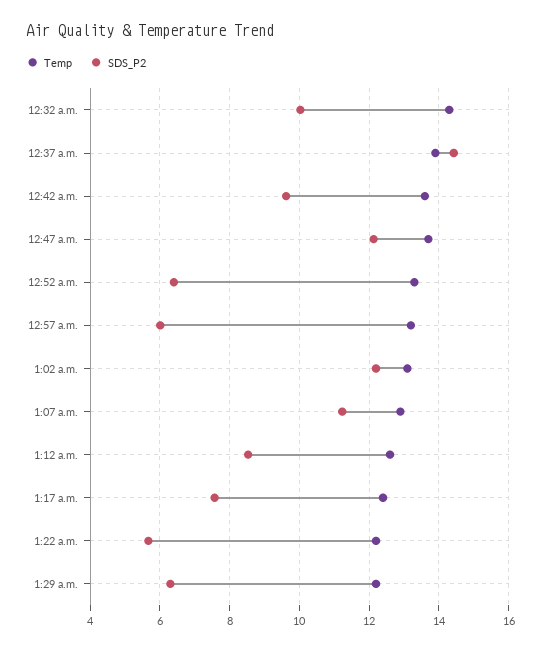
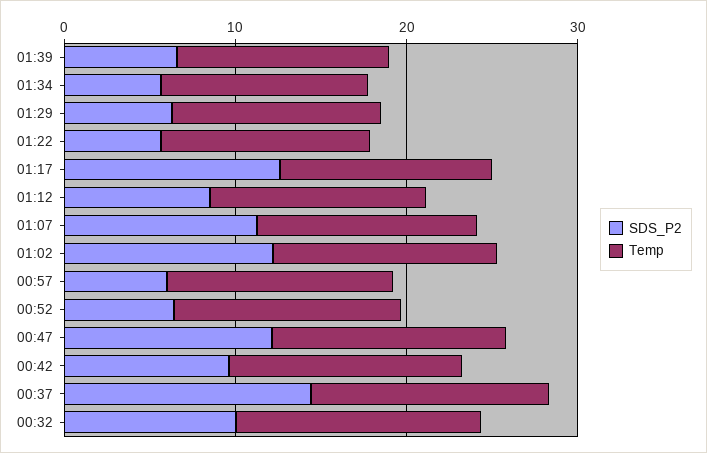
SDS_P2, 1:17 a.m.: 7.6 -> 12
SDS_P2, 01:39: none -> 6
Temp, 01:39: none -> 12
SDS_P2, 01:34: none -> 6
Temp, 01:34: none -> 12

